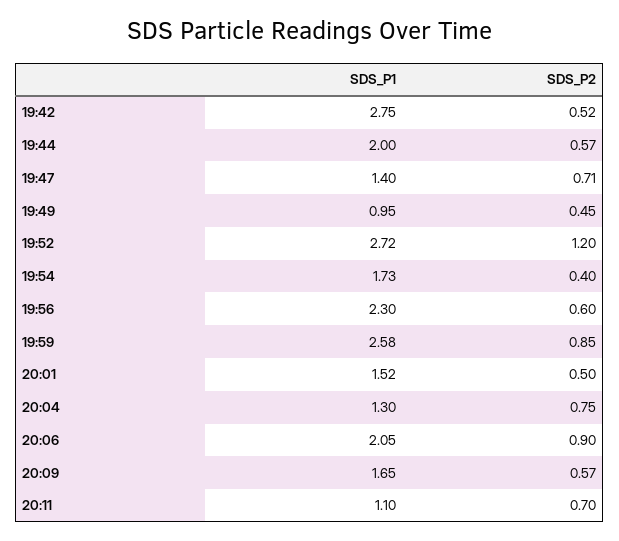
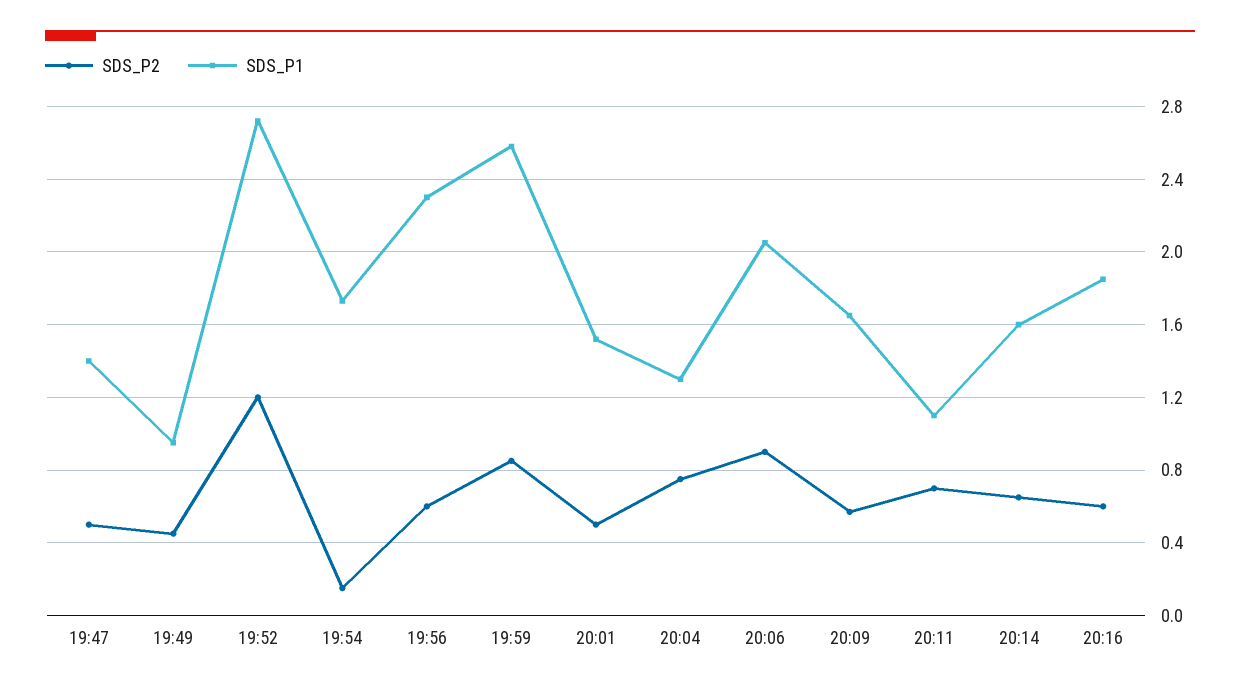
SDS_P1, 19:42: 2.75 -> none
SDS_P2, 19:42: 0.52 -> none
SDS_P1, 19:44: 2 -> none
SDS_P2, 19:44: 0.57 -> none
SDS_P2, 19:47: 0.71 -> 0.5
SDS_P2, 19:54: 0.4 -> 0.15
SDS_P2, 20:14: none -> 0.65
SDS_P1, 20:14: none -> 1.6
SDS_P2, 20:16: none -> 0.6
SDS_P1, 20:16: none -> 1.85

